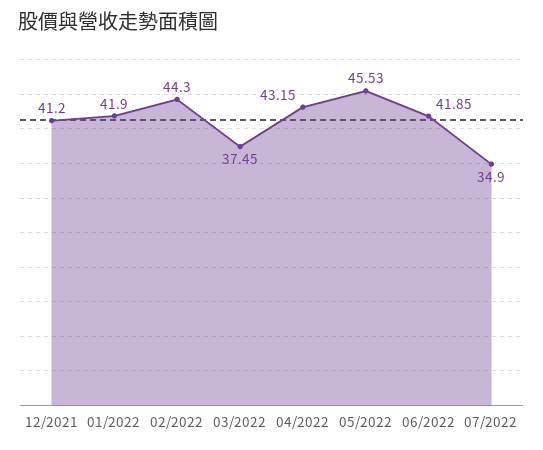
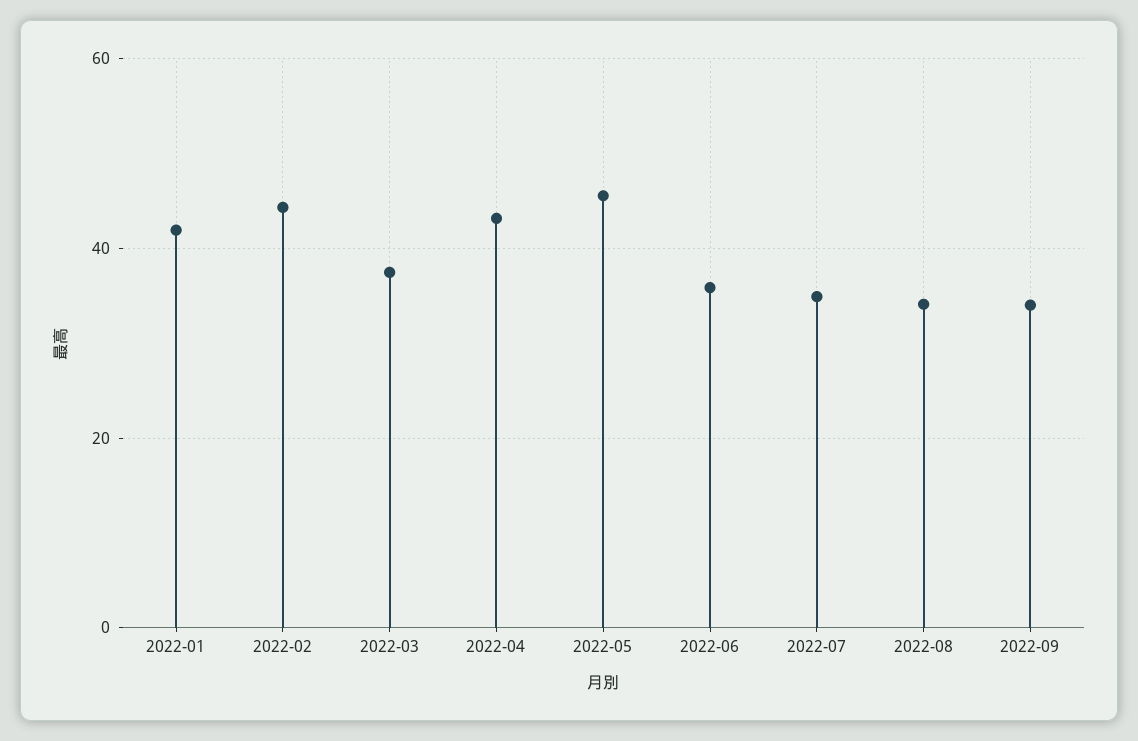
12/2021: 41.2 -> none
06/2022: 41.85 -> 36
2022-08: none -> 34
2022-09: none -> 34

